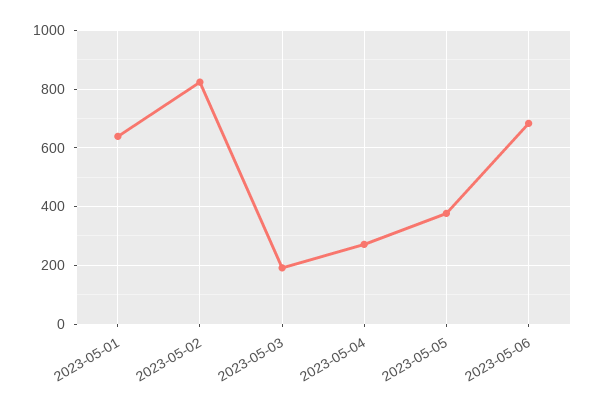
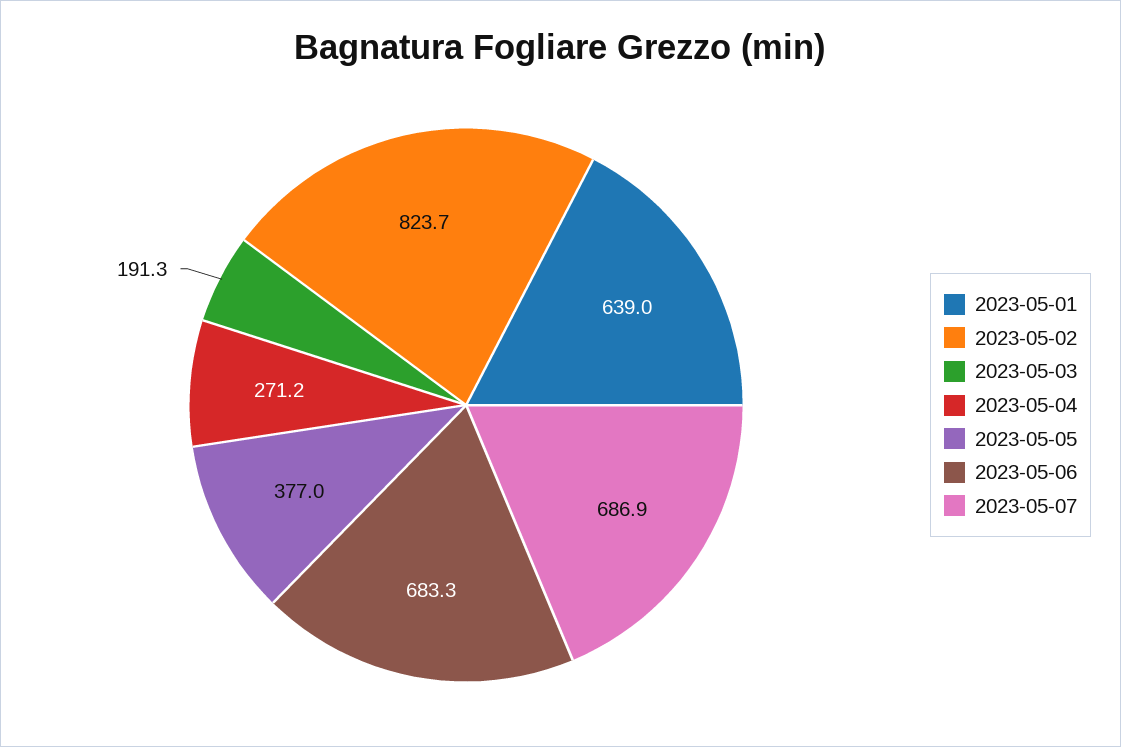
2023-05-07: none -> 686.9

